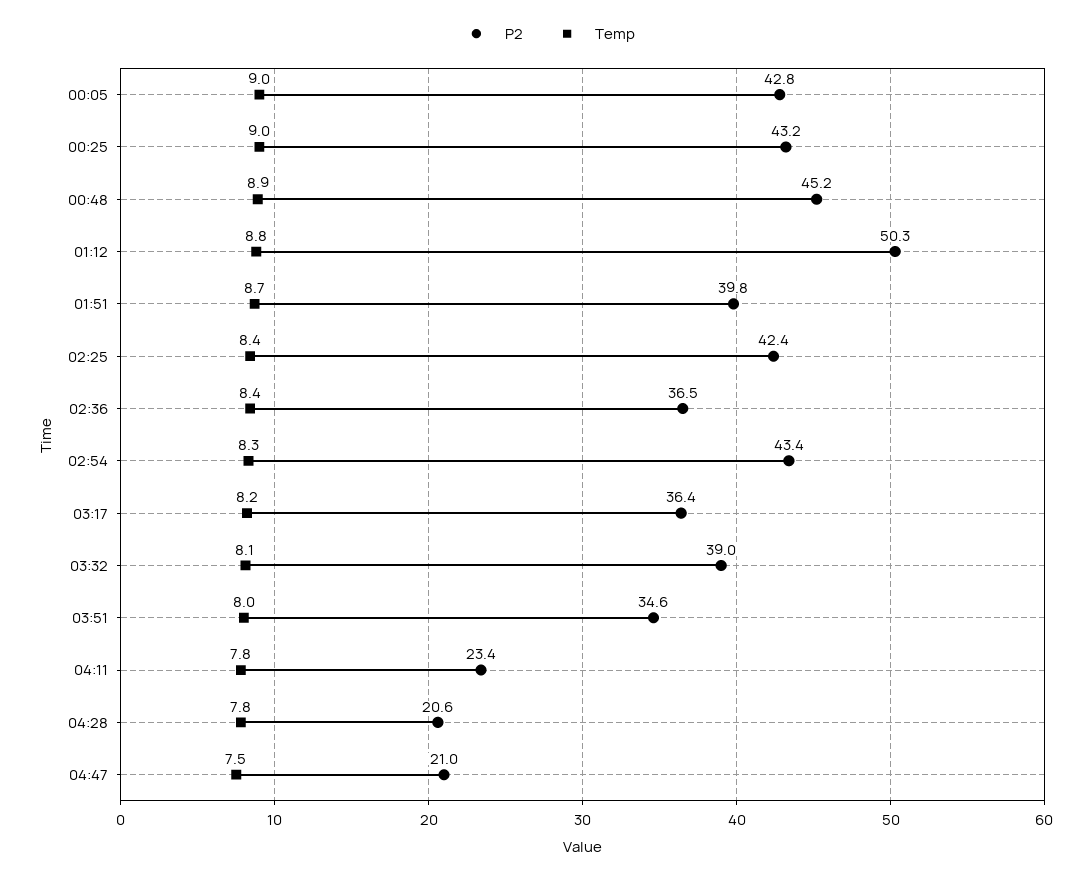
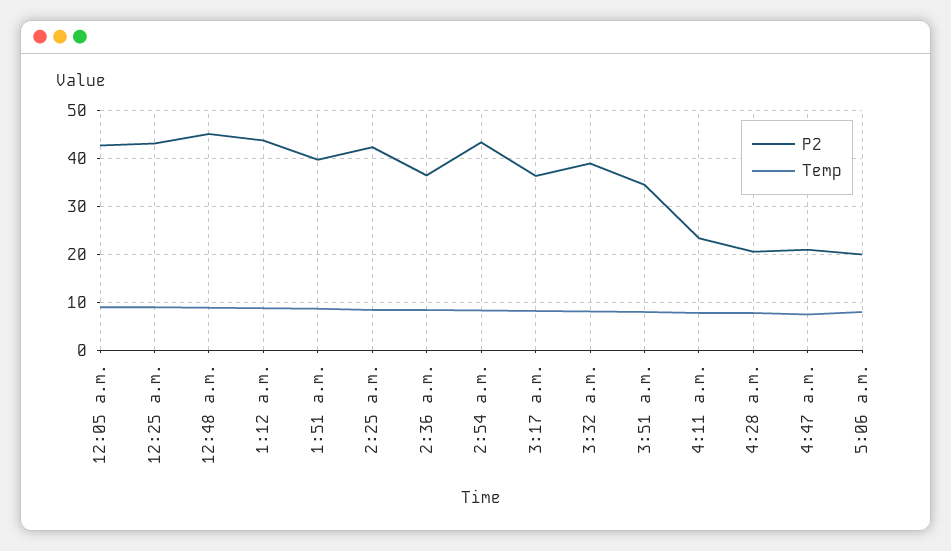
P2, 01:12: 50.3 -> 44
P2, 5:06 a.m.: none -> 20
Temp, 5:06 a.m.: none -> 8

